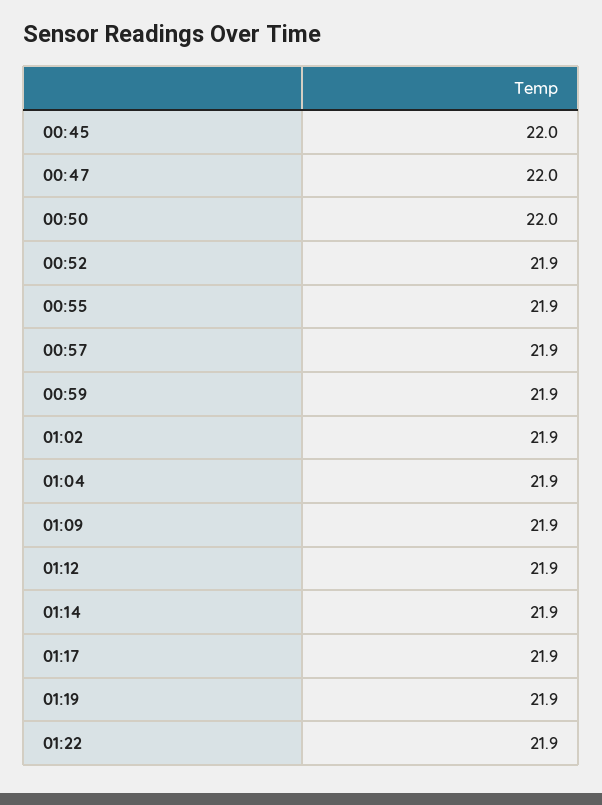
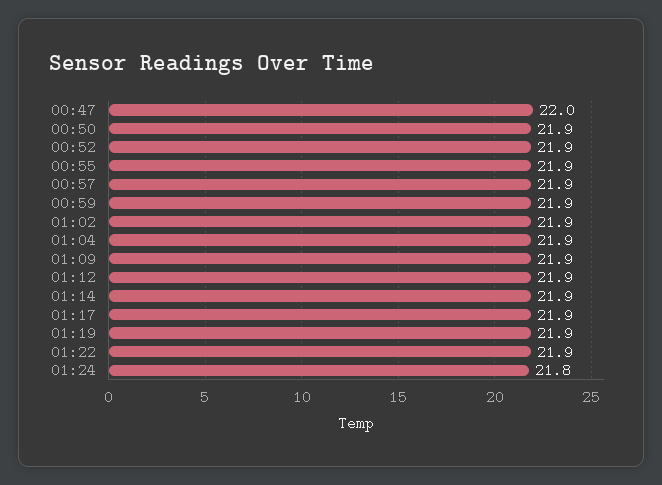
00:45: 22 -> none
00:50: 22 -> 21.9
01:24: none -> 21.8

